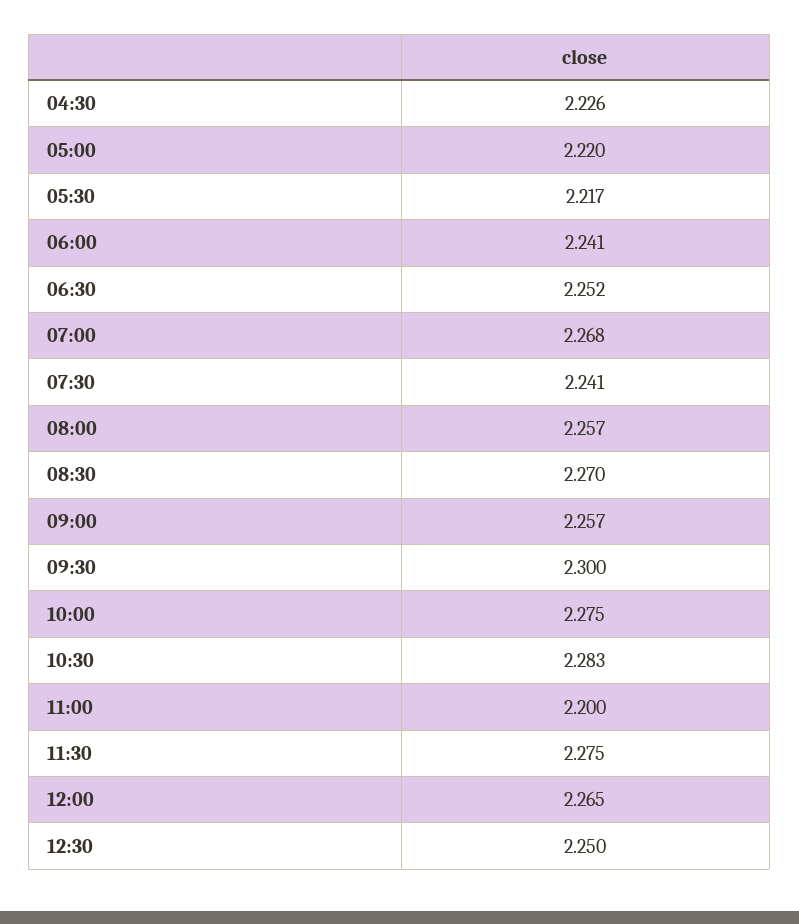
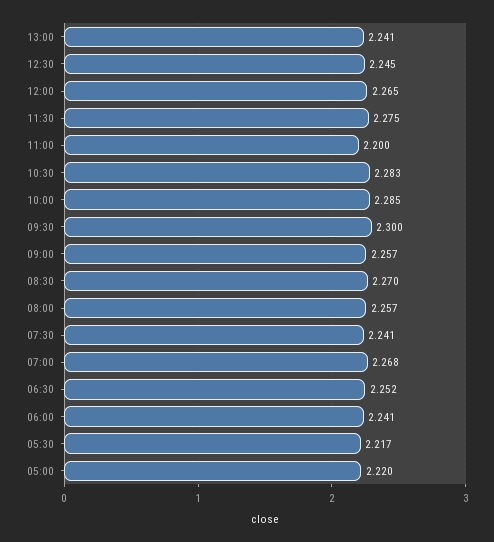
04:30: 2.226 -> none
10:00: 2.275 -> 2.285
12:30: 2.25 -> 2.245
13:00: none -> 2.241

